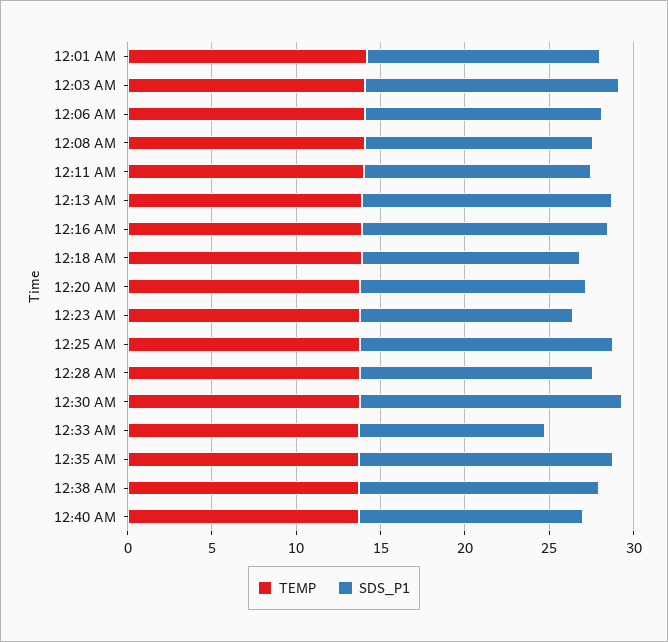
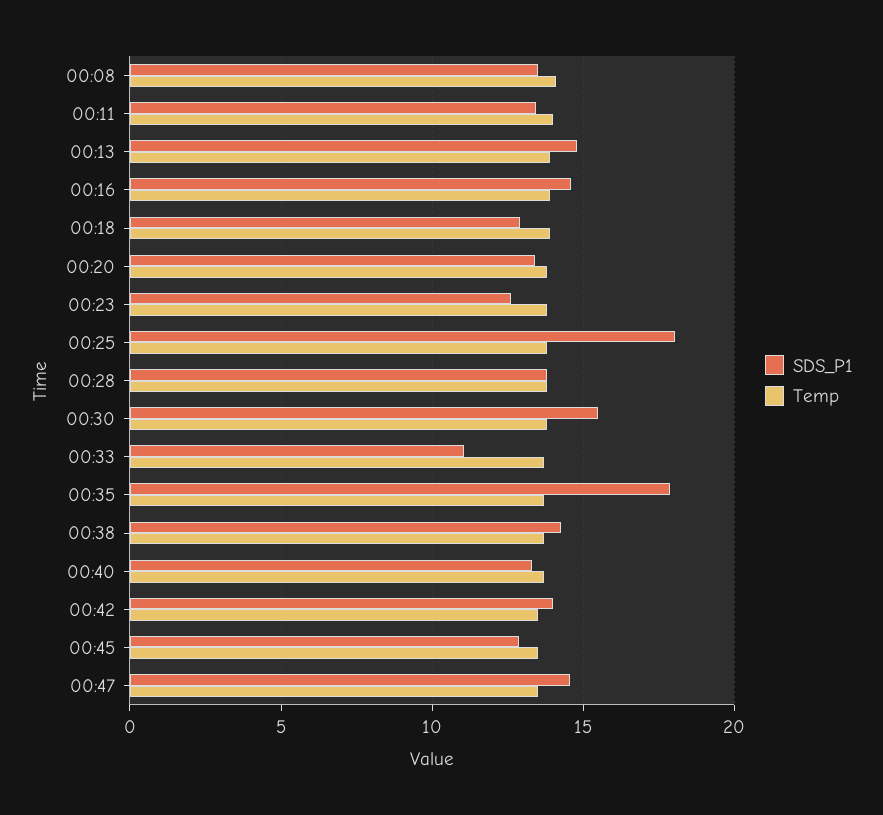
TEMP, 12:01 AM: 14 -> none
SDS_P1, 12:01 AM: 14 -> none
TEMP, 12:03 AM: 14 -> none
SDS_P1, 12:03 AM: 15 -> none
TEMP, 12:06 AM: 14 -> none
SDS_P1, 12:06 AM: 14 -> none
SDS_P1, 12:25 AM: 15 -> 18
SDS_P1, 12:35 AM: 15 -> 18
SDS_P1, 00:42: none -> 14
TEMP, 00:42: none -> 13.5
SDS_P1, 00:45: none -> 13
TEMP, 00:45: none -> 13.5
SDS_P1, 00:47: none -> 14.5
TEMP, 00:47: none -> 13.5

